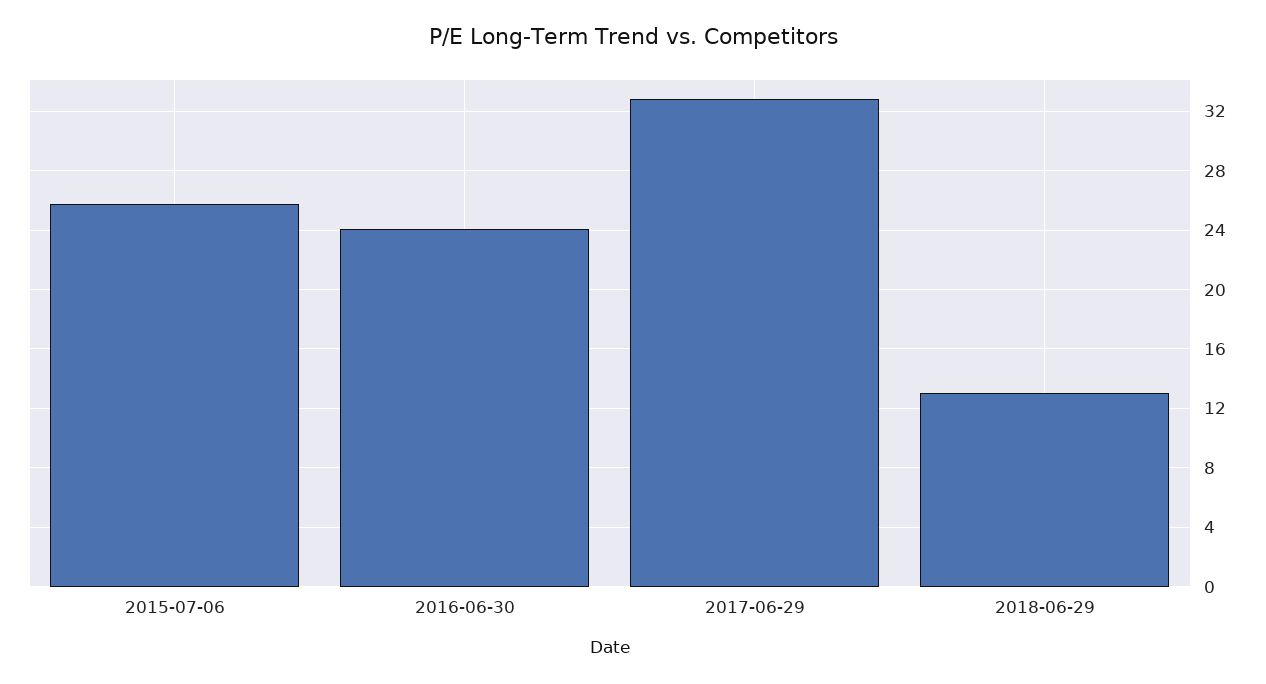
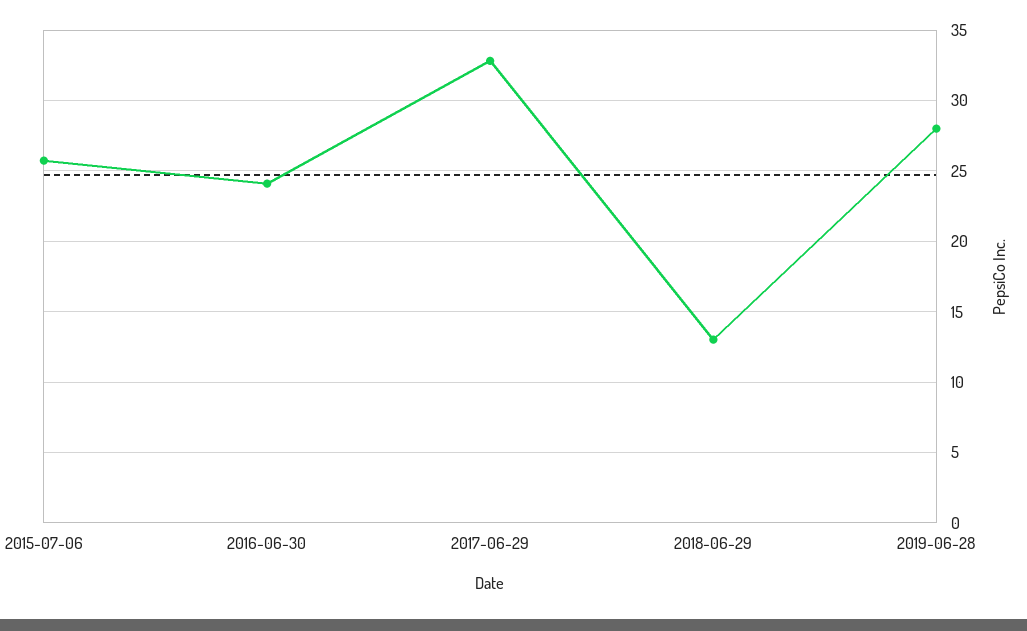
2019-06-28: none -> 28

